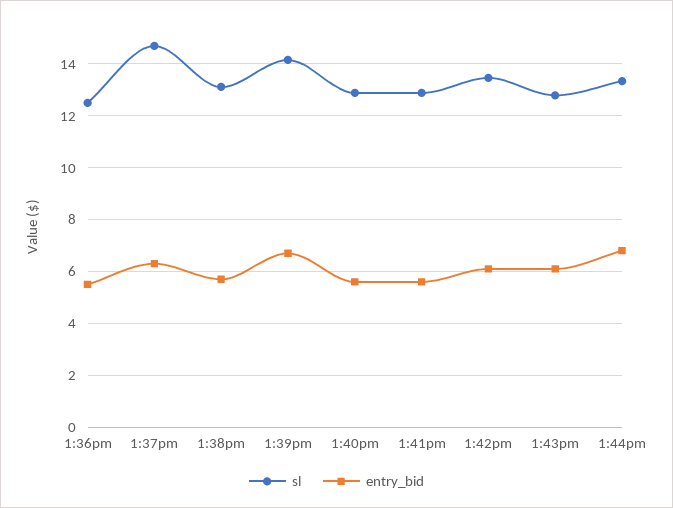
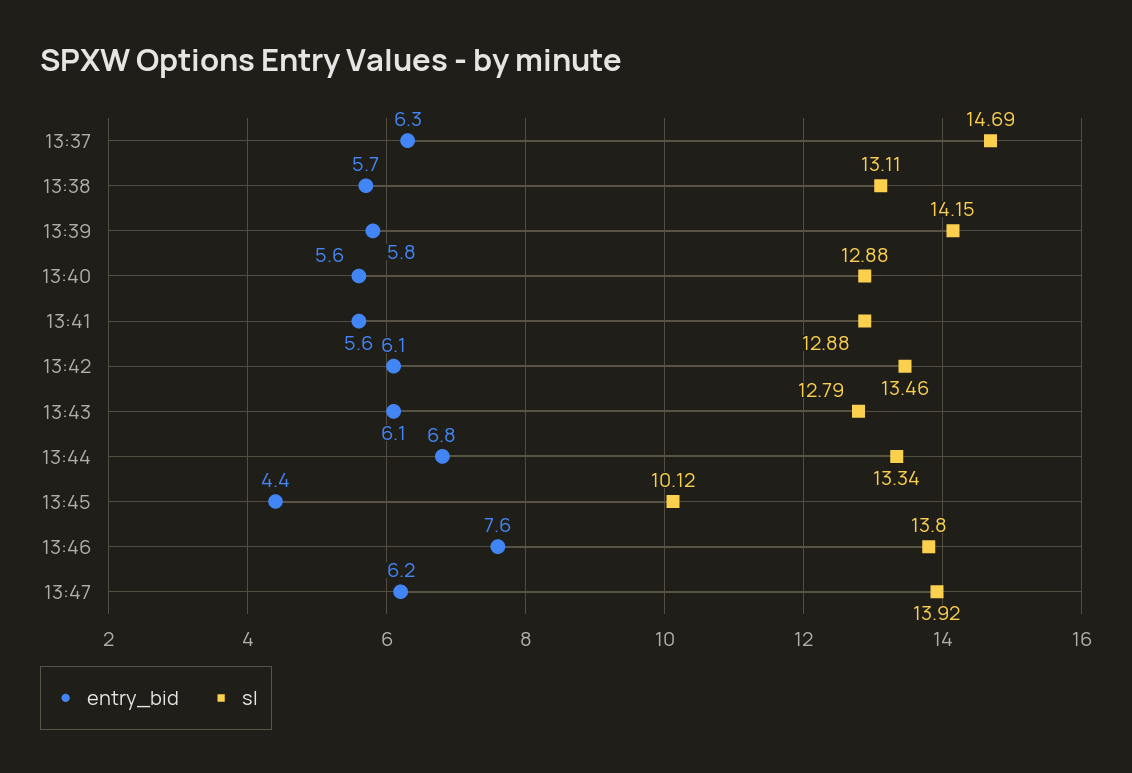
sl, 1:36pm: 12.5 -> none
entry_bid, 1:36pm: 5.5 -> none
entry_bid, 1:39pm: 6.75 -> 5.8
entry_bid, 13:45: none -> 4.4
sl, 13:45: none -> 10.12
entry_bid, 13:46: none -> 7.6
sl, 13:46: none -> 13.8
entry_bid, 13:47: none -> 6.2
sl, 13:47: none -> 13.92

